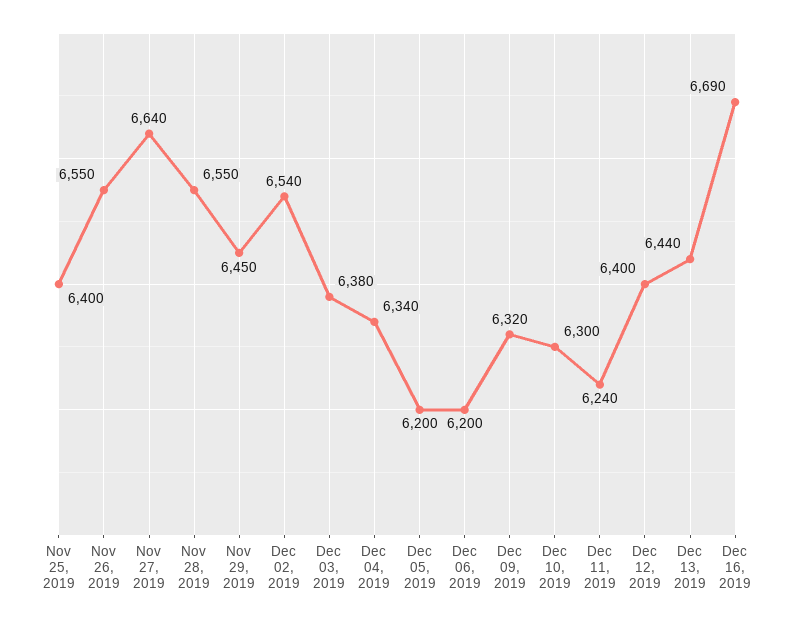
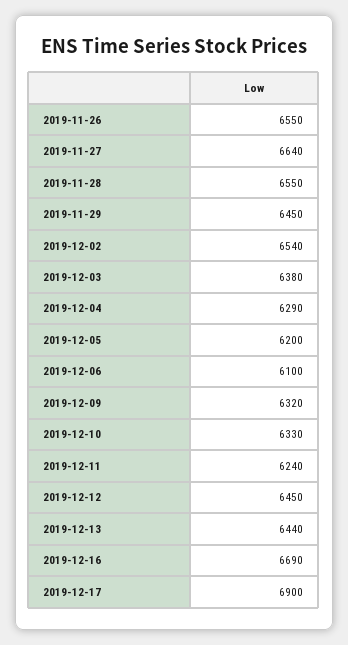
Nov 25, 2019: 6400 -> none
Dec 04, 2019: 6340 -> 6290
Dec 06, 2019: 6200 -> 6100
Dec 10, 2019: 6300 -> 6330
Dec 12, 2019: 6400 -> 6450
2019-12-17: none -> 6900

